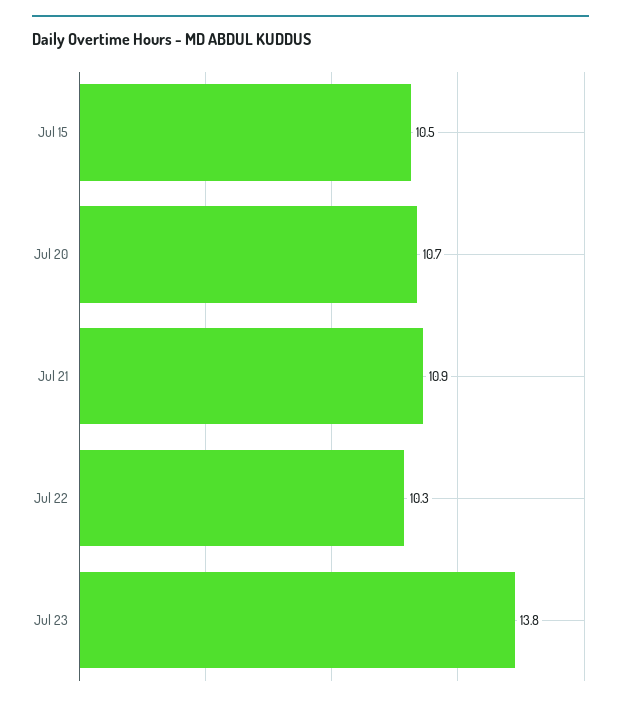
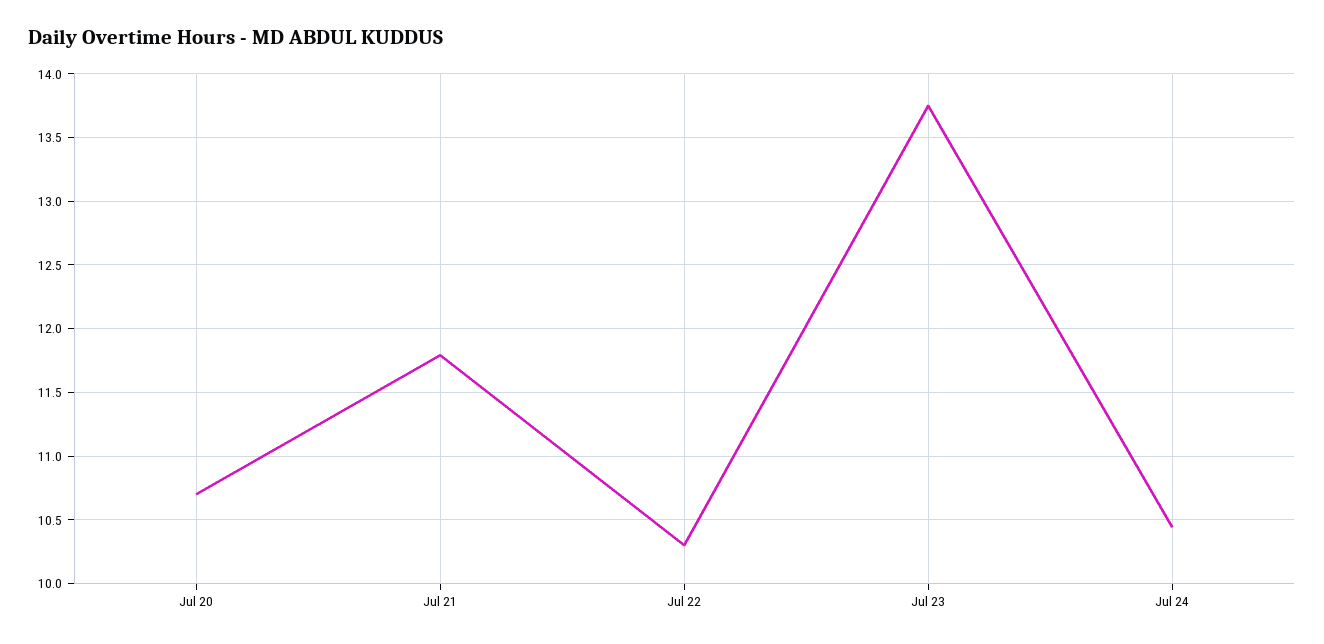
Jul 15: 10.5 -> none
Jul 21: 10.9 -> 11.8
Jul 24: none -> 10.45

